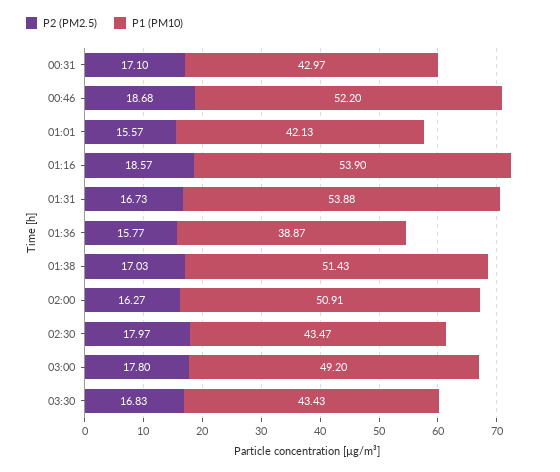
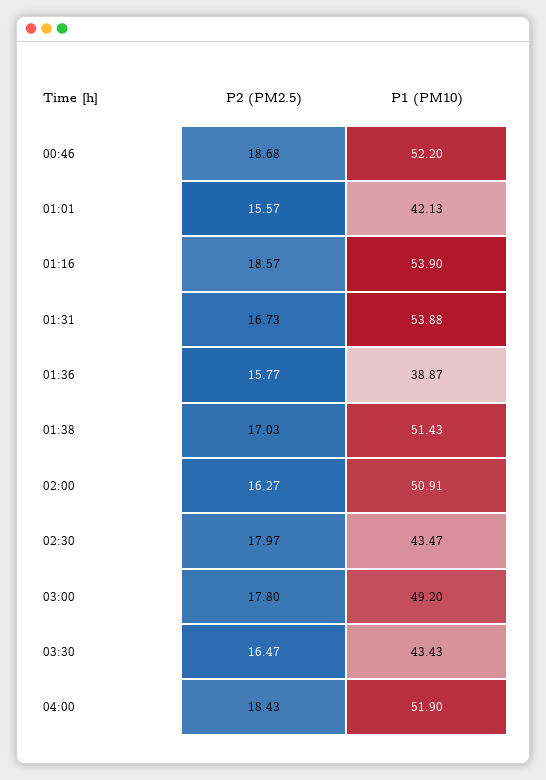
P2 (PM2.5), 00:31: 17.1 -> none
P1 (PM10), 00:31: 42.97 -> none
P2 (PM2.5), 03:30: 16.83 -> 16.47
P2 (PM2.5), 04:00: none -> 18.43
P1 (PM10), 04:00: none -> 51.9

